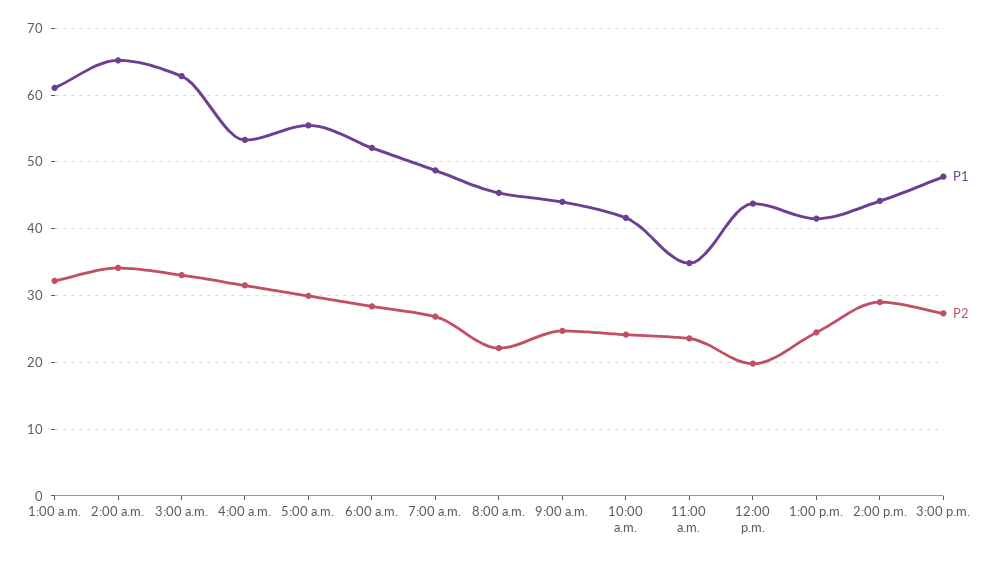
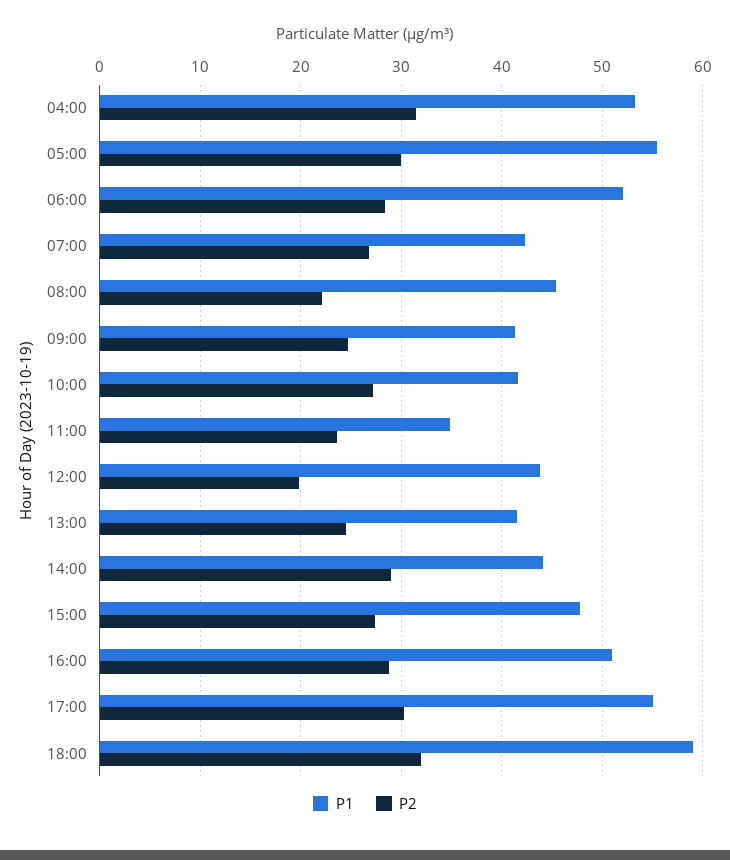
P1, 1:00 a.m.: 61 -> none
P2, 1:00 a.m.: 32 -> none
P1, 2:00 a.m.: 65 -> none
P2, 2:00 a.m.: 34 -> none
P1, 3:00 a.m.: 63 -> none
P2, 3:00 a.m.: 33 -> none
P1, 7:00 a.m.: 49 -> 42
P1, 9:00 a.m.: 44 -> 41
P2, 10:00 a.m.: 24 -> 27
P1, 16:00: none -> 51
P2, 16:00: none -> 29
P1, 17:00: none -> 55
P2, 17:00: none -> 30
P1, 18:00: none -> 59
P2, 18:00: none -> 32

